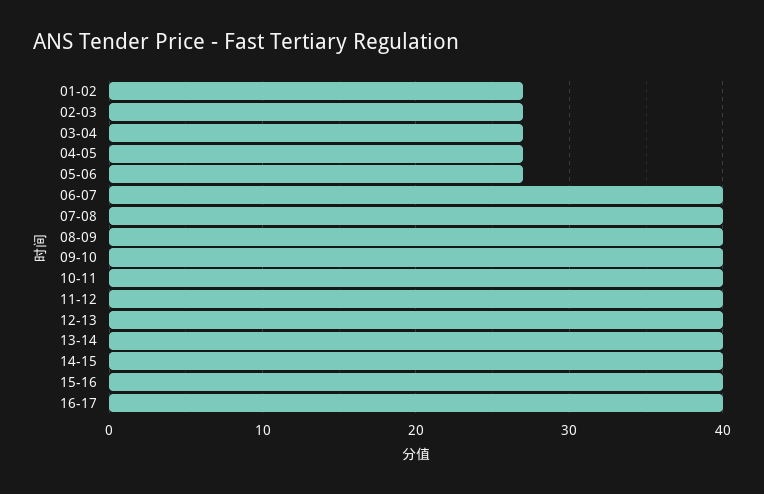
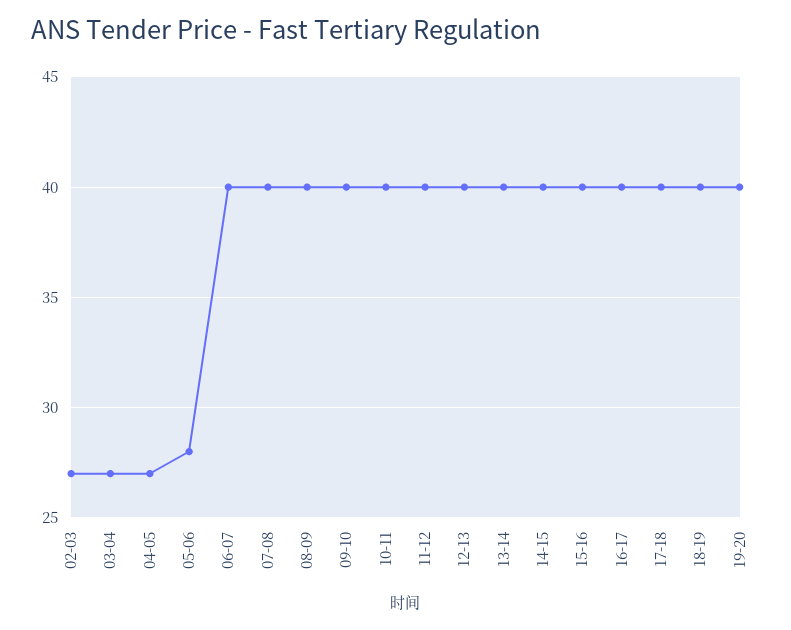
01-02: 27 -> none
05-06: 27 -> 28
17-18: none -> 40
18-19: none -> 40
19-20: none -> 40

